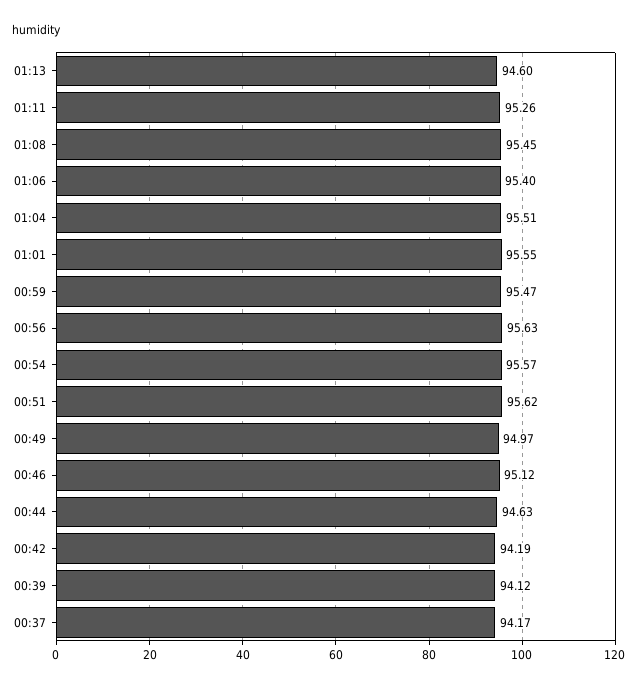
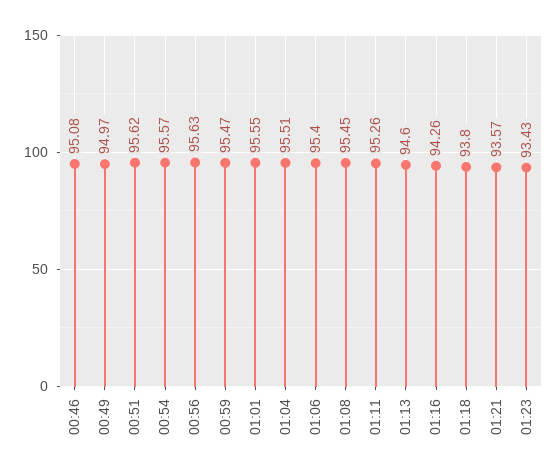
00:46: 95.12 -> 95.08
00:44: 94.63 -> none
00:42: 94.19 -> none
00:39: 94.12 -> none
00:37: 94.17 -> none
01:16: none -> 94.26
01:18: none -> 93.8
01:21: none -> 93.57
01:23: none -> 93.43

